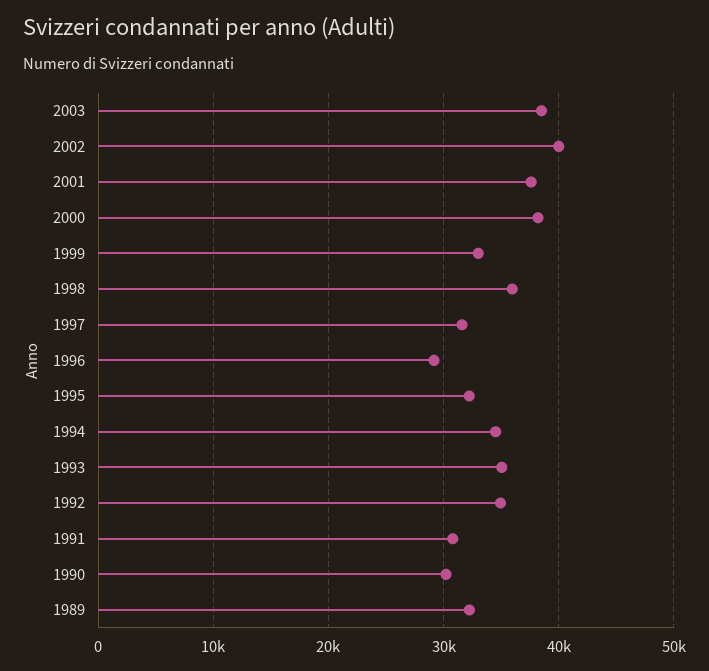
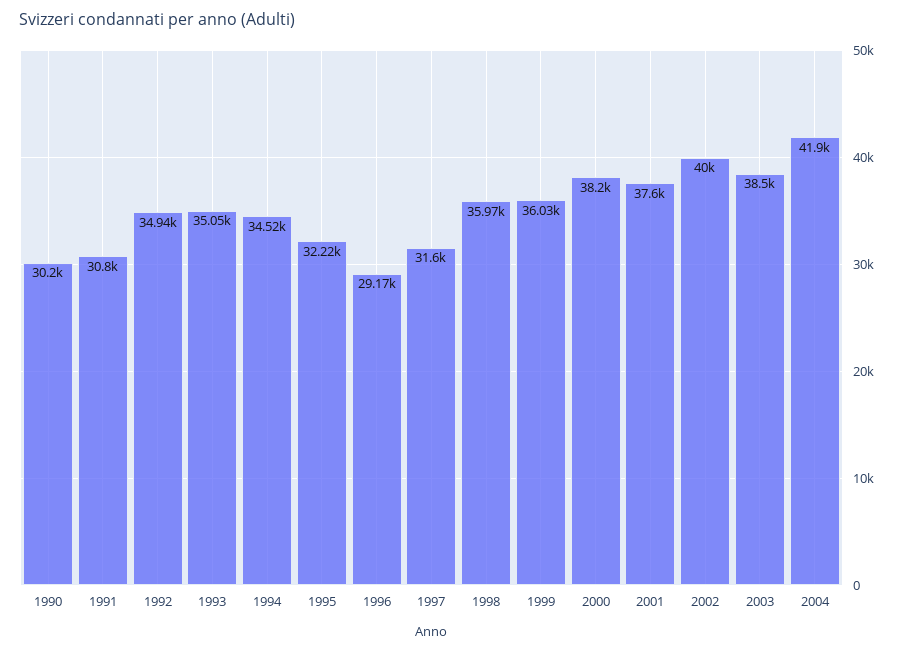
1999: 33000 -> 36030
1989: 32000 -> none
2004: none -> 41900

